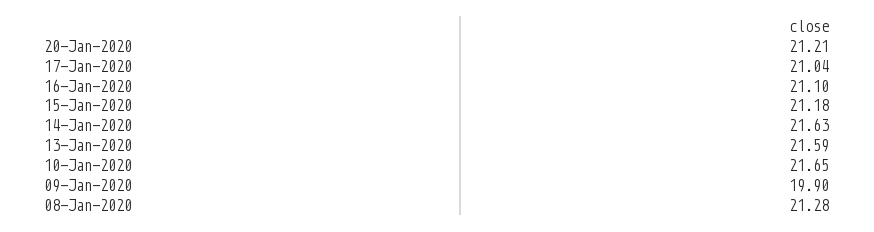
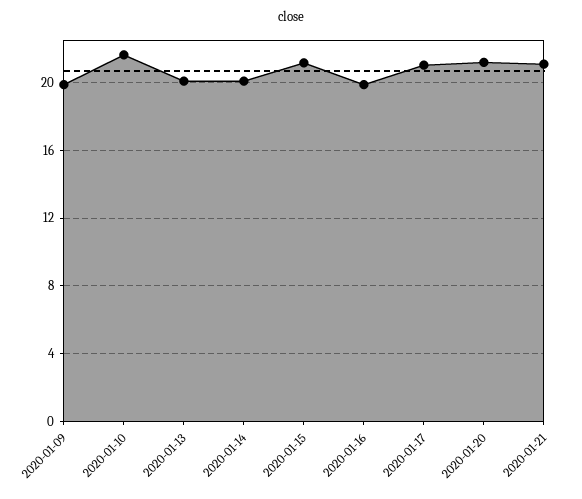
16-Jan-2020: 21.1 -> 20
14-Jan-2020: 21.63 -> 20
13-Jan-2020: 21.59 -> 20
08-Jan-2020: 21.28 -> none
2020-01-21: none -> 21

